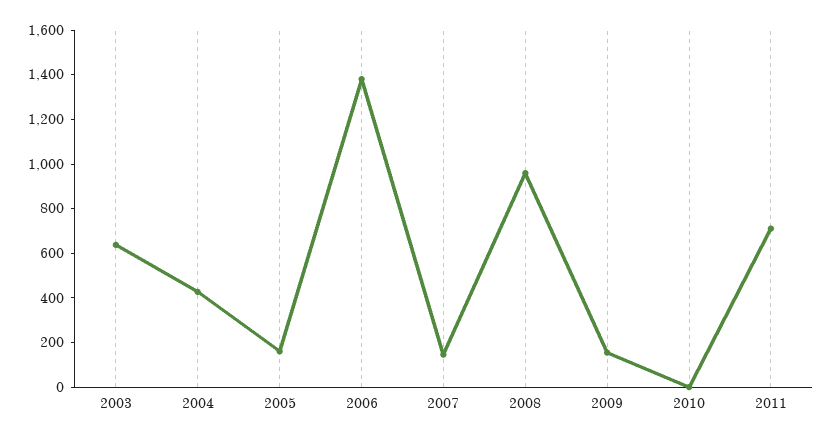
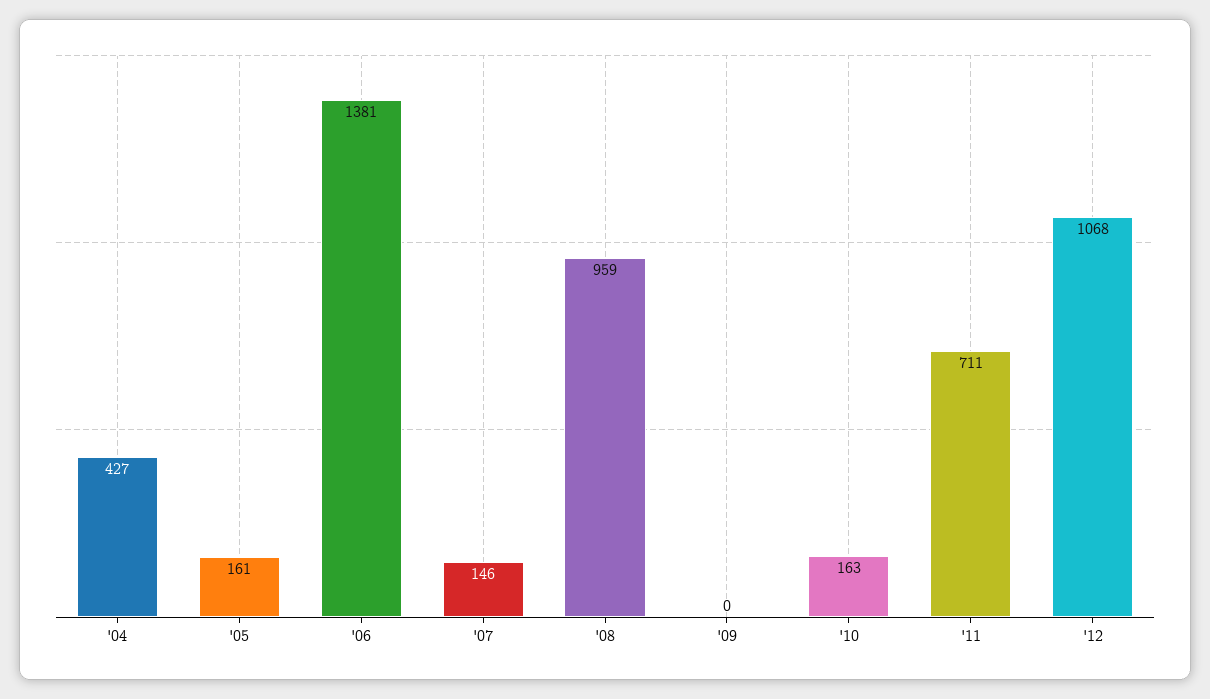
2003: 650 -> none
2009: 150 -> 0
2010: 0 -> 163
'12: none -> 1068

